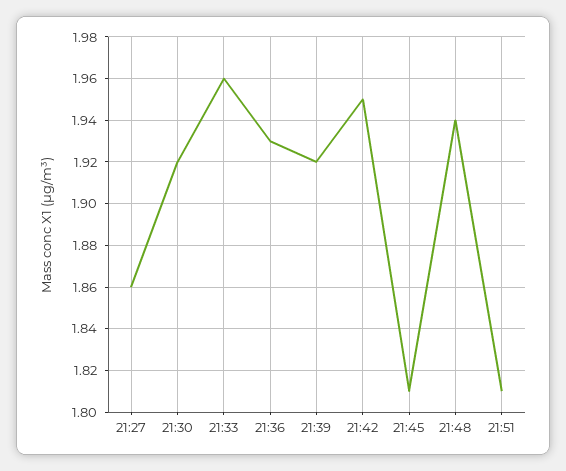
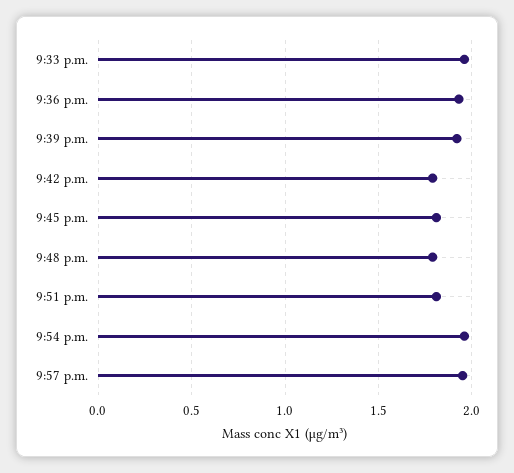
21:27: 1.86 -> none
21:30: 1.92 -> none
21:42: 1.95 -> 1.8
21:48: 1.94 -> 1.8
9:54 p.m.: none -> 1.95
9:57 p.m.: none -> 1.95

